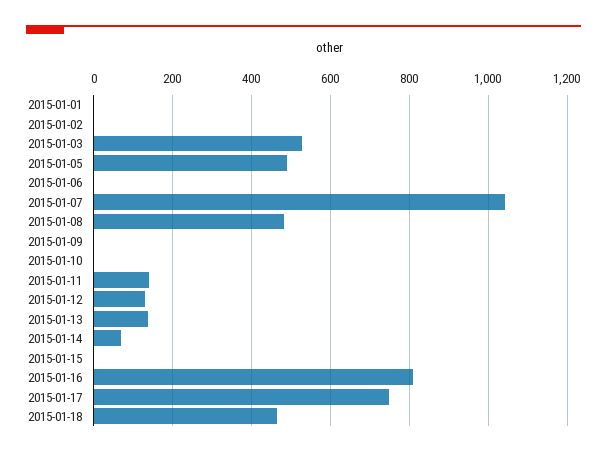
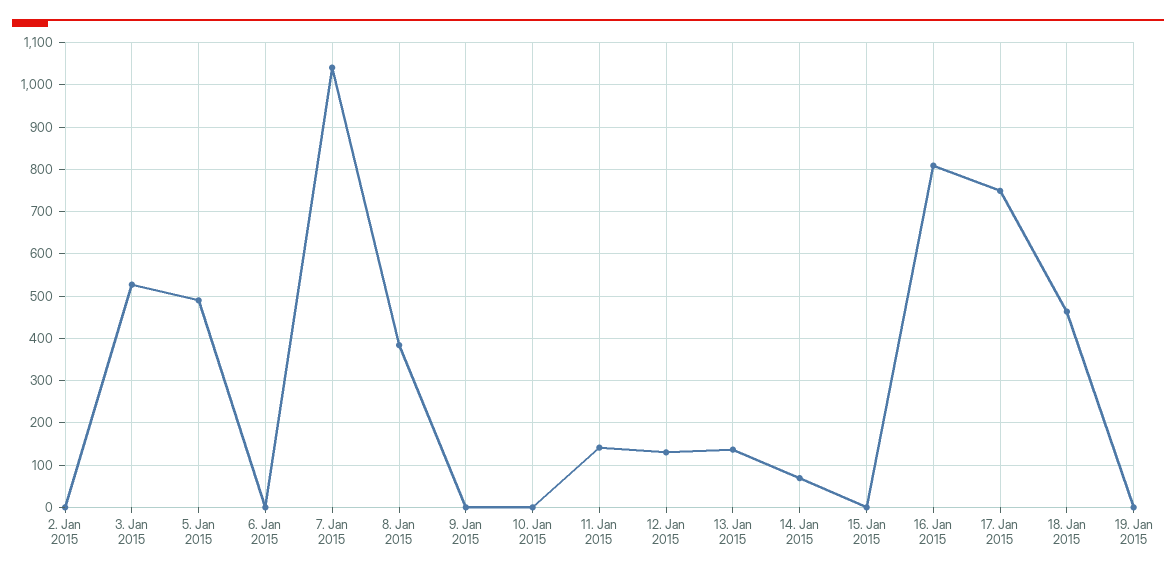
2015-01-01: 0 -> none
2015-01-08: 480 -> 380
19. Jan 2015: none -> 0

